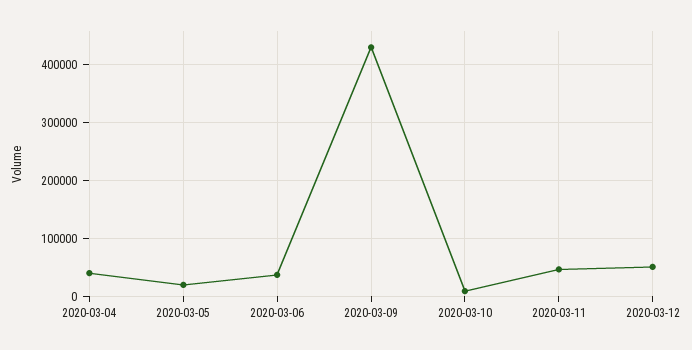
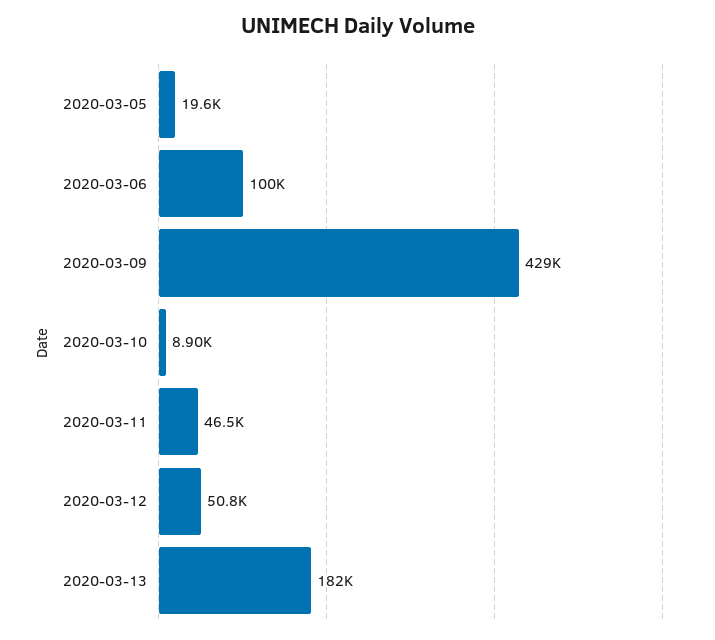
2020-03-04: 40000 -> none
2020-03-06: 40000 -> 100000
2020-03-13: none -> 182000

